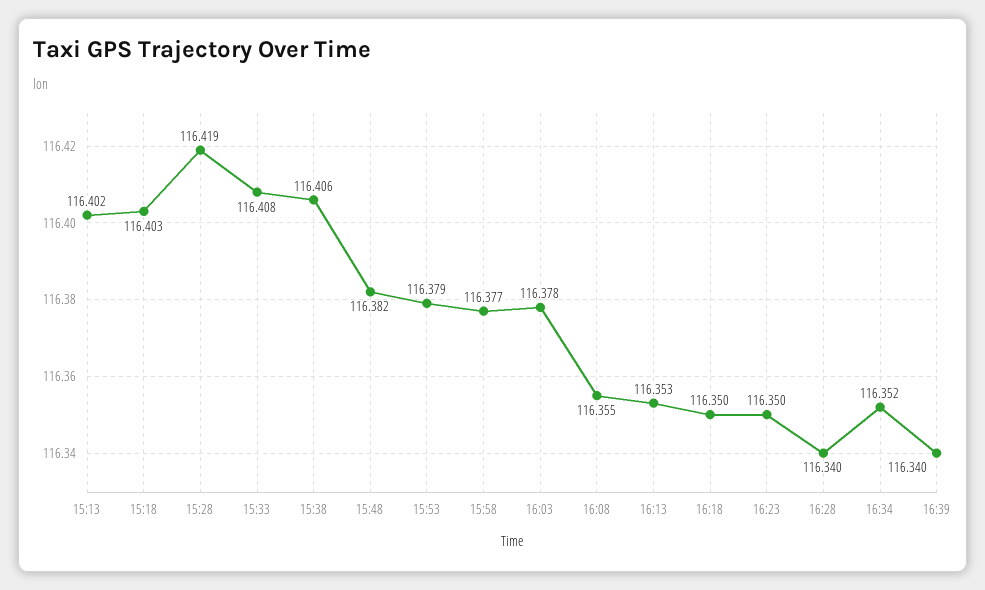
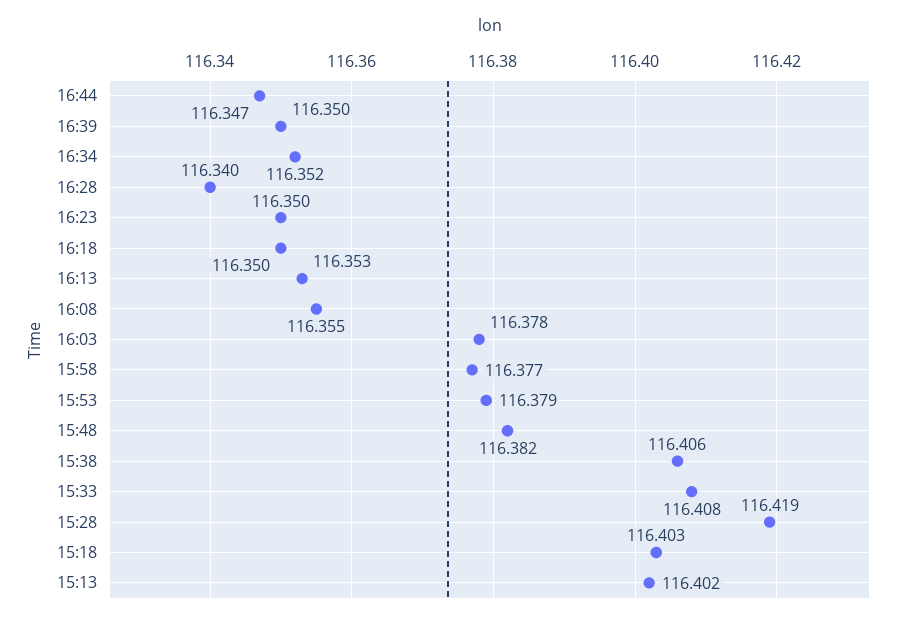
16:39: 116.34 -> 116.35
16:44: none -> 116.347

